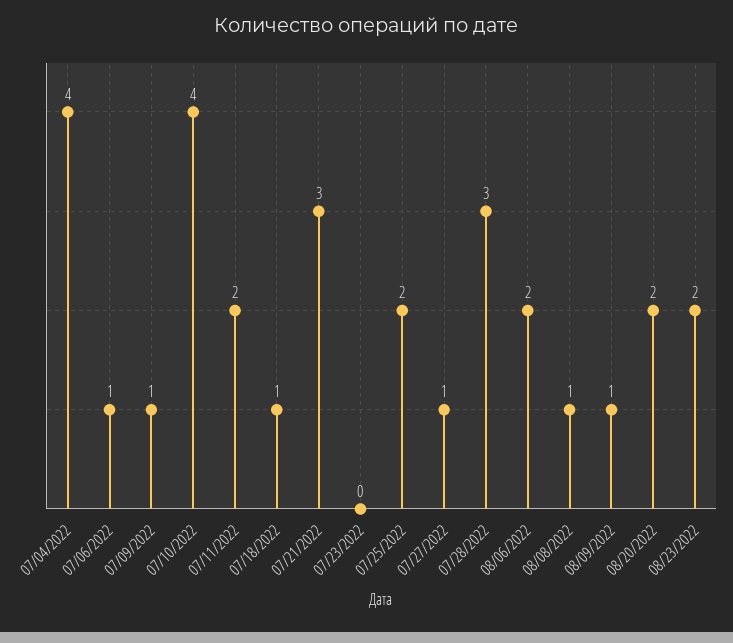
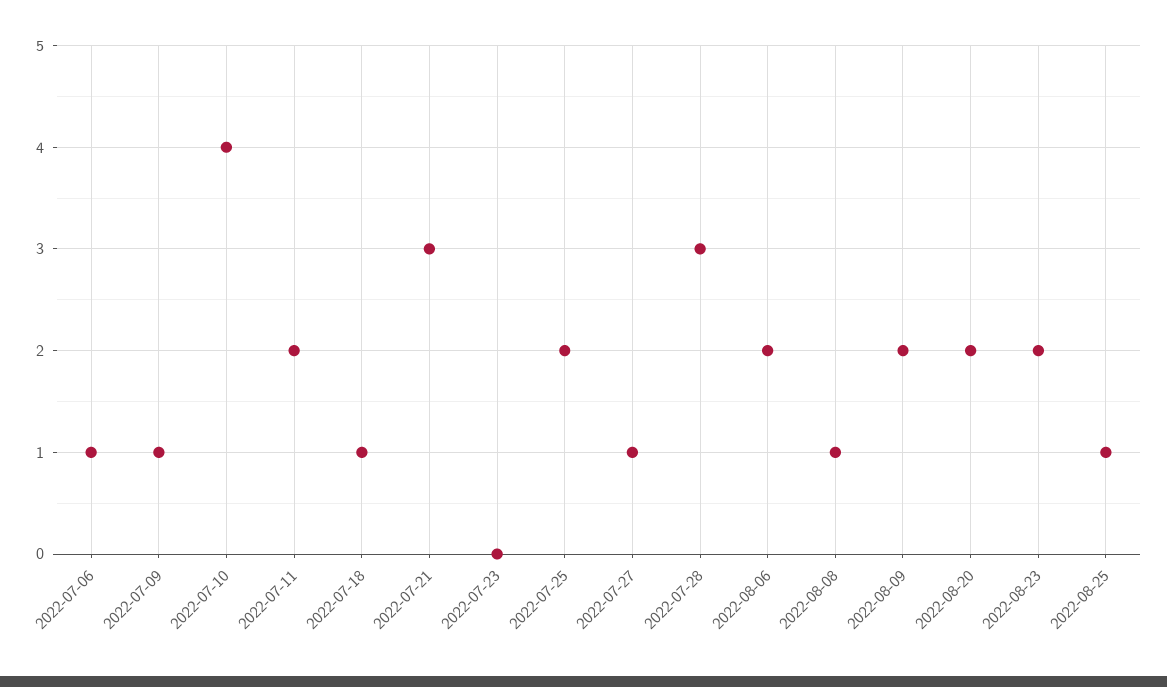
07/04/2022: 4 -> none
08/09/2022: 1 -> 2
2022-08-25: none -> 1

